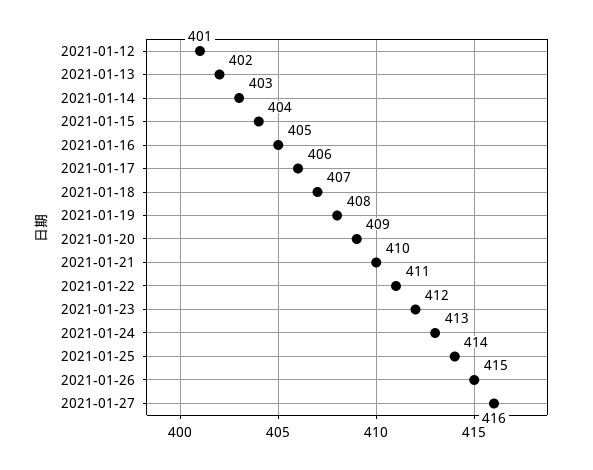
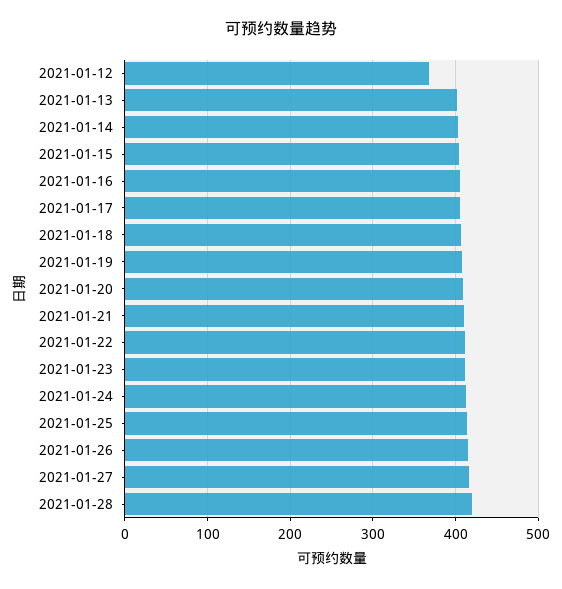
2021-01-12: 401 -> 370
2021-01-28: none -> 420

